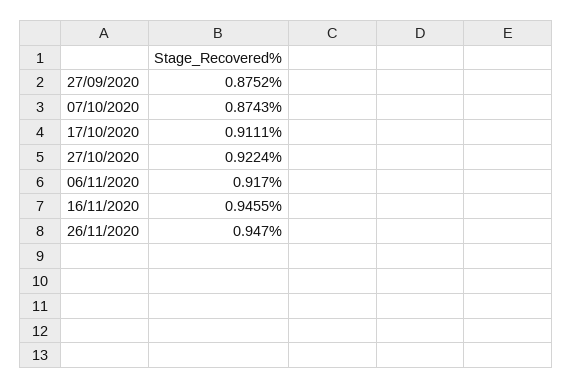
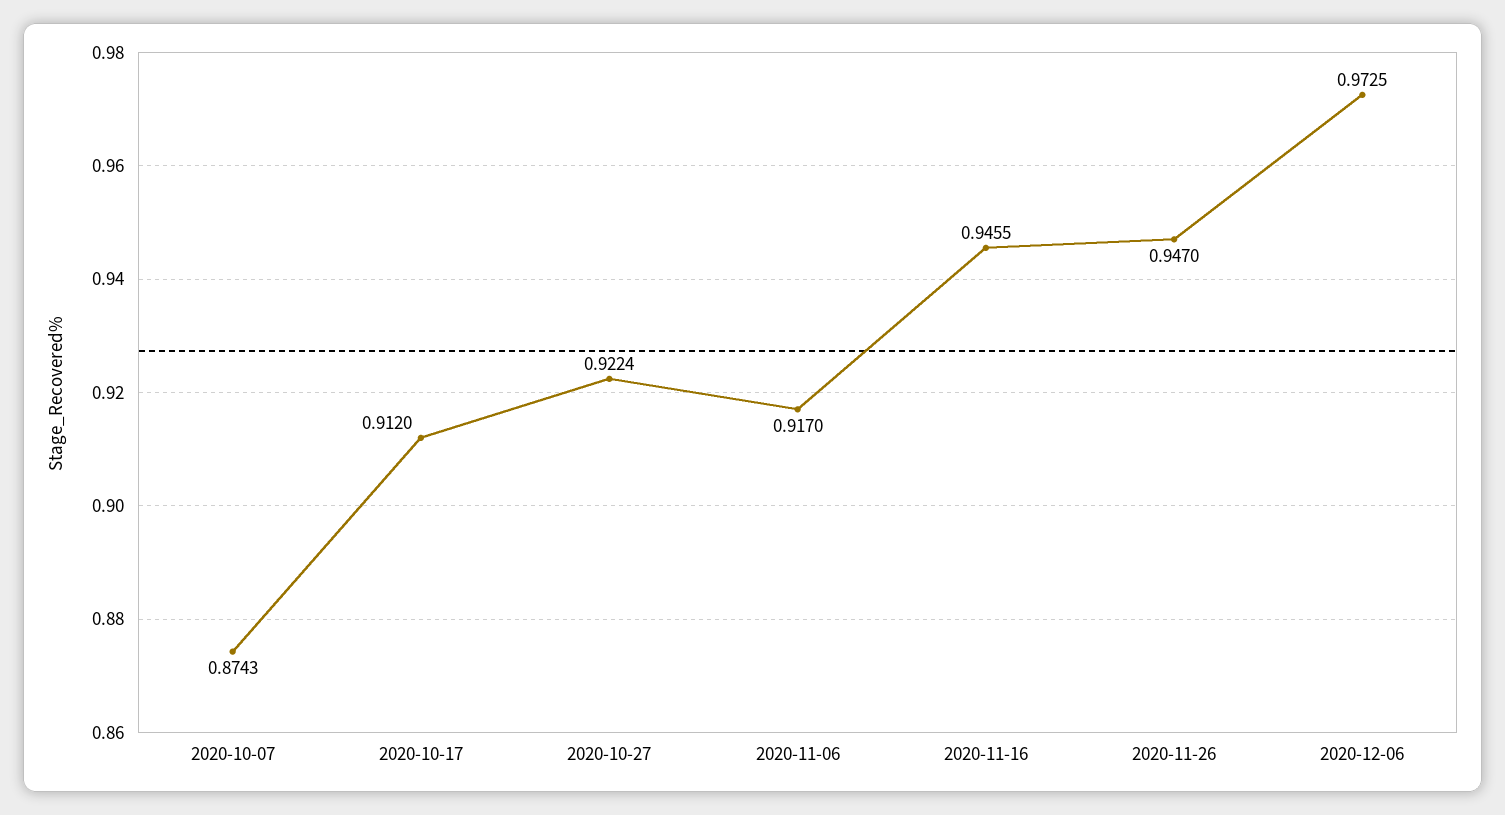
27/09/2020: 0.8752 -> none
17/10/2020: 0.9111 -> 0.912
2020-12-06: none -> 0.9725

